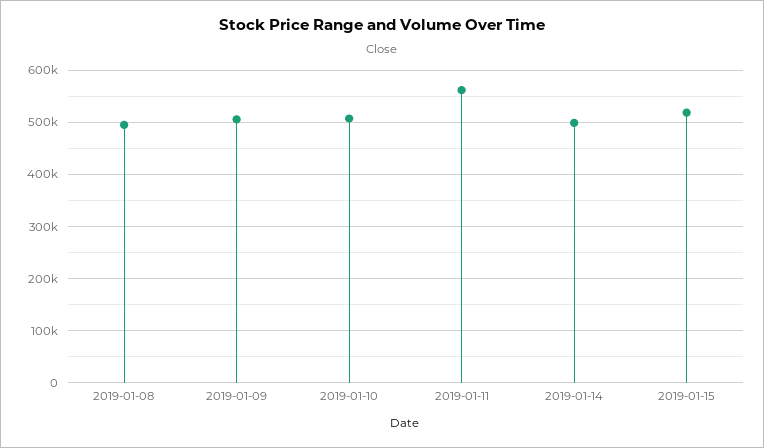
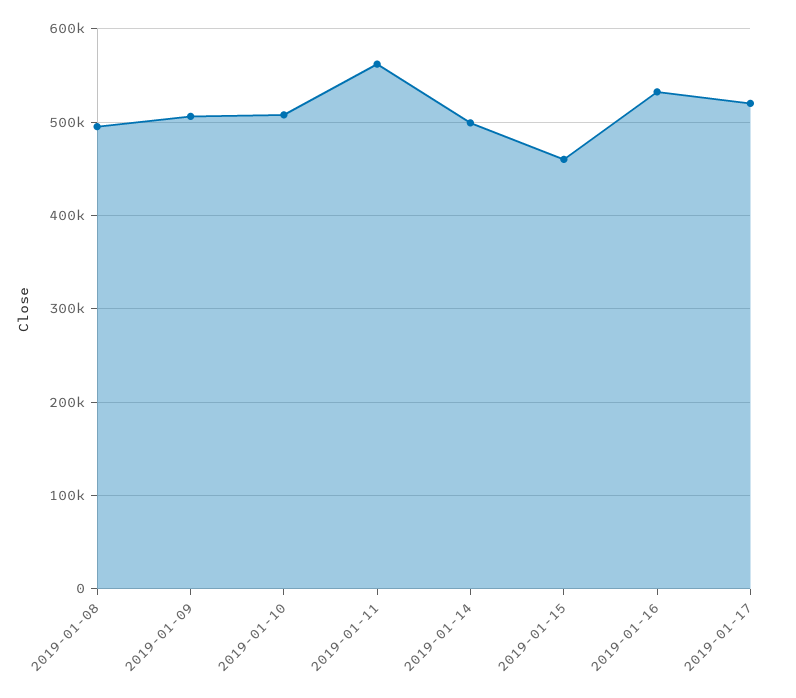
2019-01-15: 520000 -> 460000
2019-01-16: none -> 530000
2019-01-17: none -> 520000

